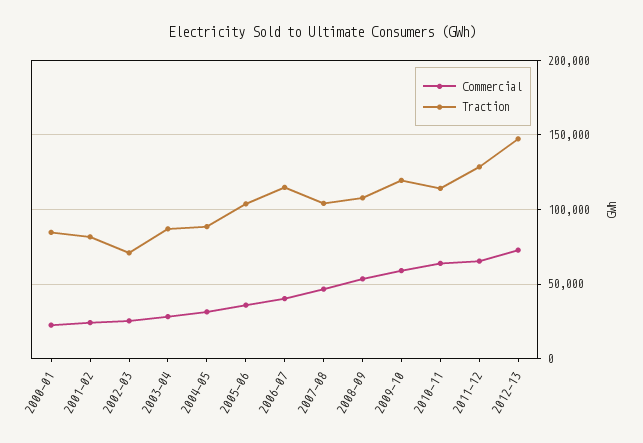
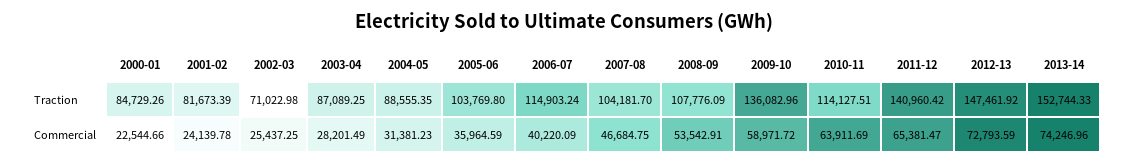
Traction, 2009-10: 120000 -> 136082.96
Traction, 2011-12: 130000 -> 140960.42
Traction, 2013-14: none -> 152744.33
Commercial, 2013-14: none -> 74246.96

